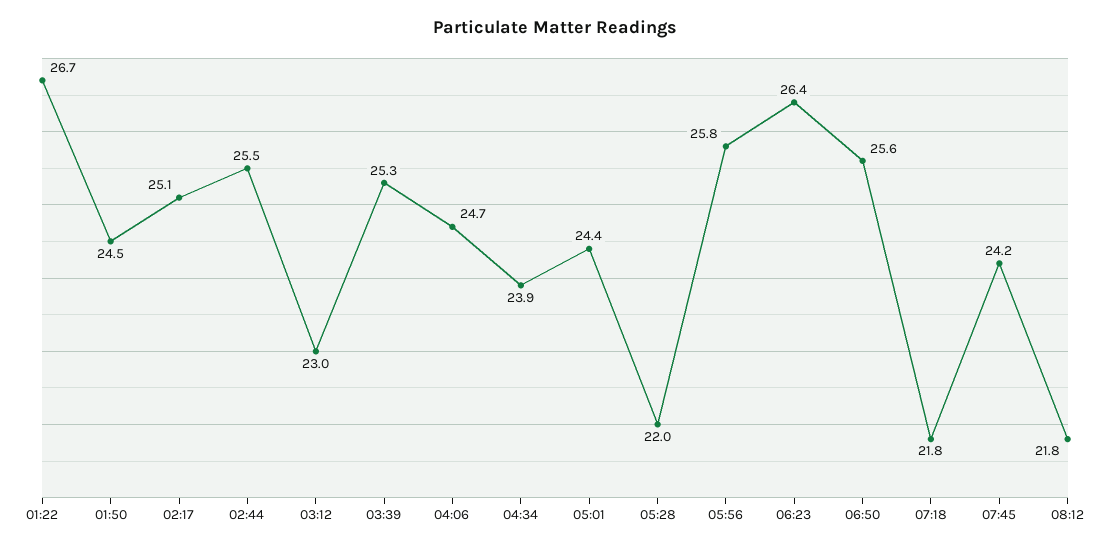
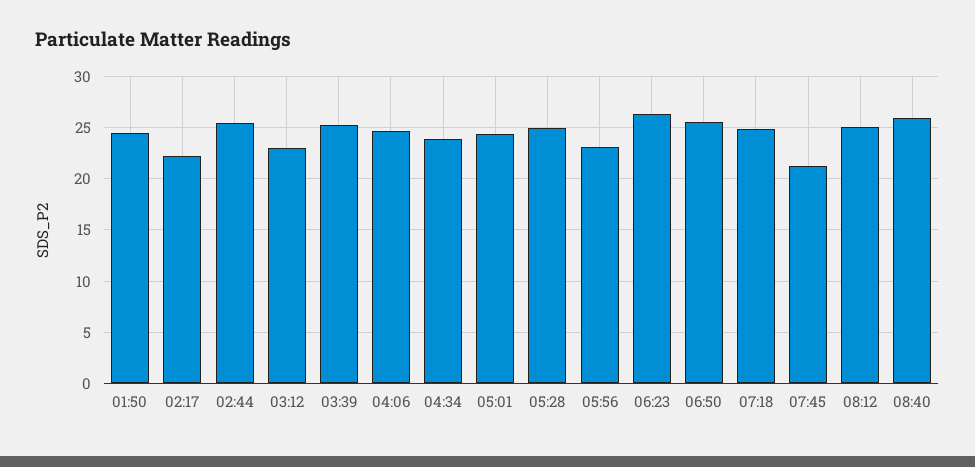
01:22: 26.7 -> none
02:17: 25.1 -> 22
05:28: 22 -> 25
05:56: 25.8 -> 23
07:18: 21.8 -> 25
07:45: 24.2 -> 21
08:12: 21.8 -> 25
08:40: none -> 26

